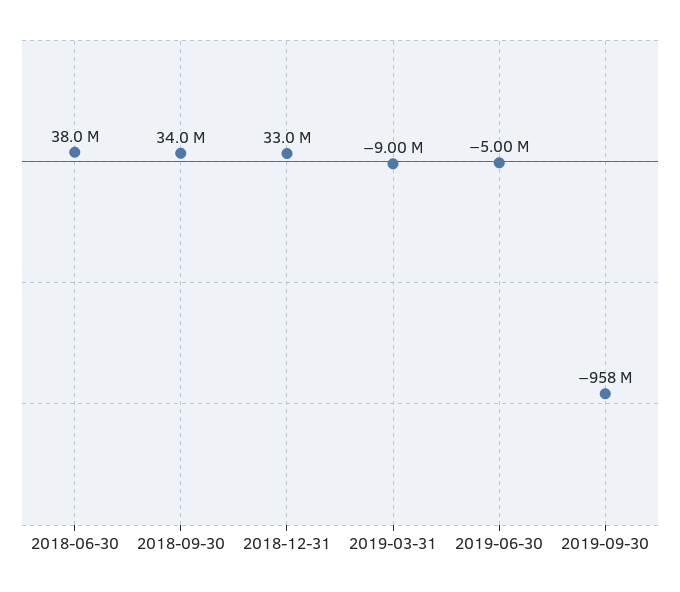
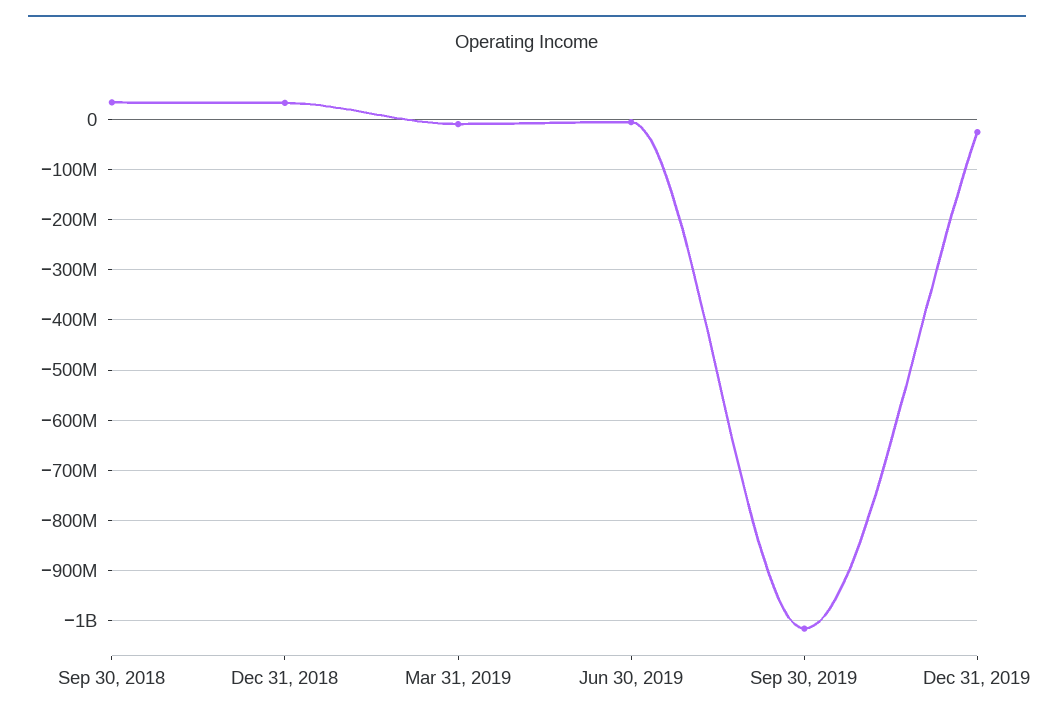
2018-06-30: 38000000 -> none
2019-09-30: -958000000 -> -1020000000
Dec 31, 2019: none -> -20000000

